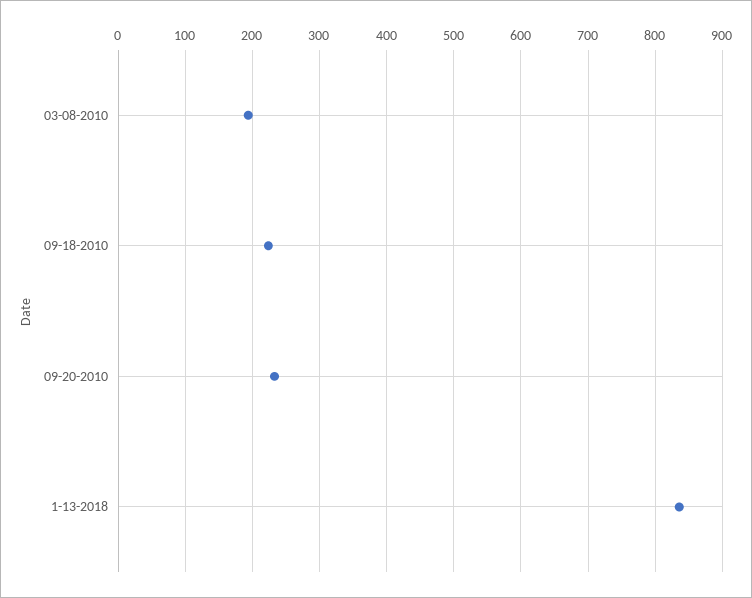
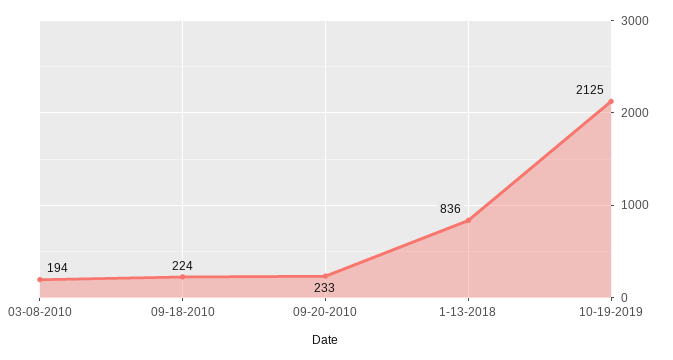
10-19-2019: none -> 2125

